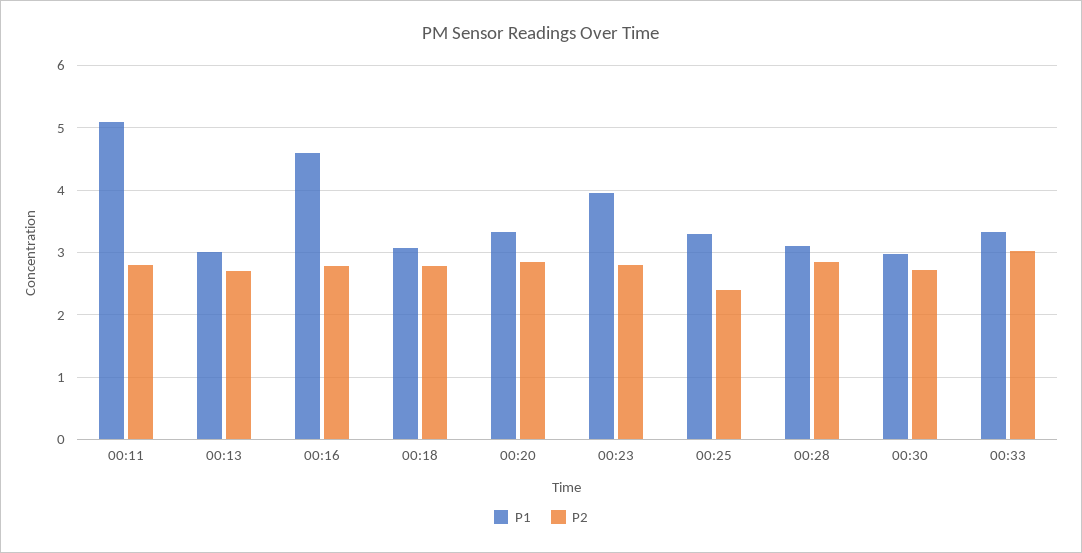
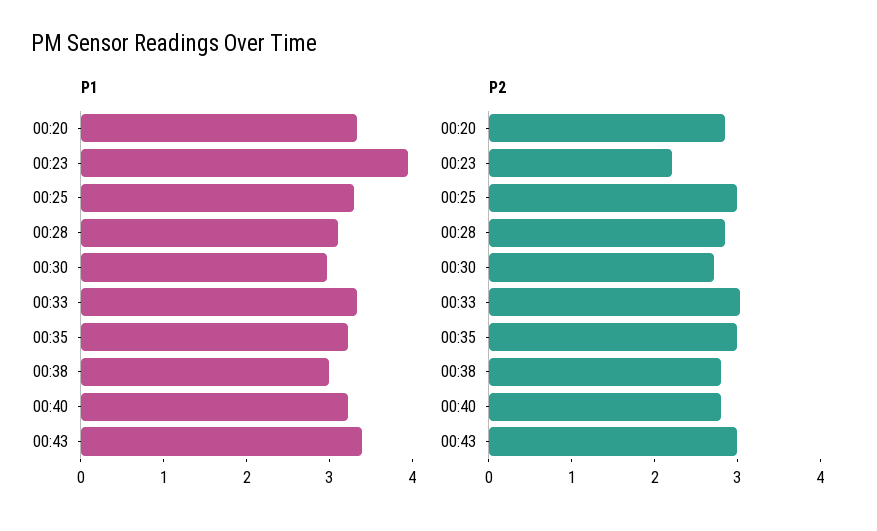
P1, 00:11: 5.1 -> none
P2, 00:11: 2.8 -> none
P1, 00:13: 3 -> none
P2, 00:13: 2.7 -> none
P1, 00:16: 4.6 -> none
P2, 00:16: 2.8 -> none
P1, 00:18: 3.1 -> none
P2, 00:18: 2.8 -> none
P2, 00:23: 2.8 -> 2.2
P2, 00:25: 2.4 -> 3
P1, 00:35: none -> 3.2
P1, 00:38: none -> 3
P1, 00:40: none -> 3.2
P1, 00:43: none -> 3.4
P2, 00:35: none -> 3
P2, 00:38: none -> 2.8
P2, 00:40: none -> 2.8
P2, 00:43: none -> 3

